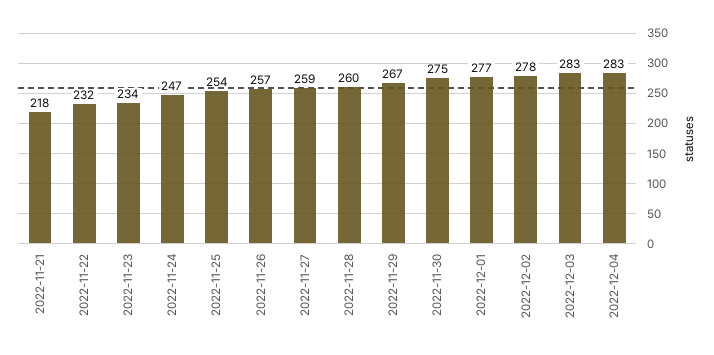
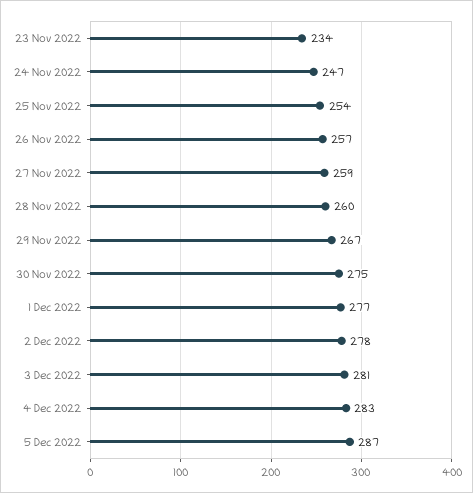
2022-11-21: 218 -> none
2022-11-22: 232 -> none
2022-12-03: 283 -> 281
5 Dec 2022: none -> 287

